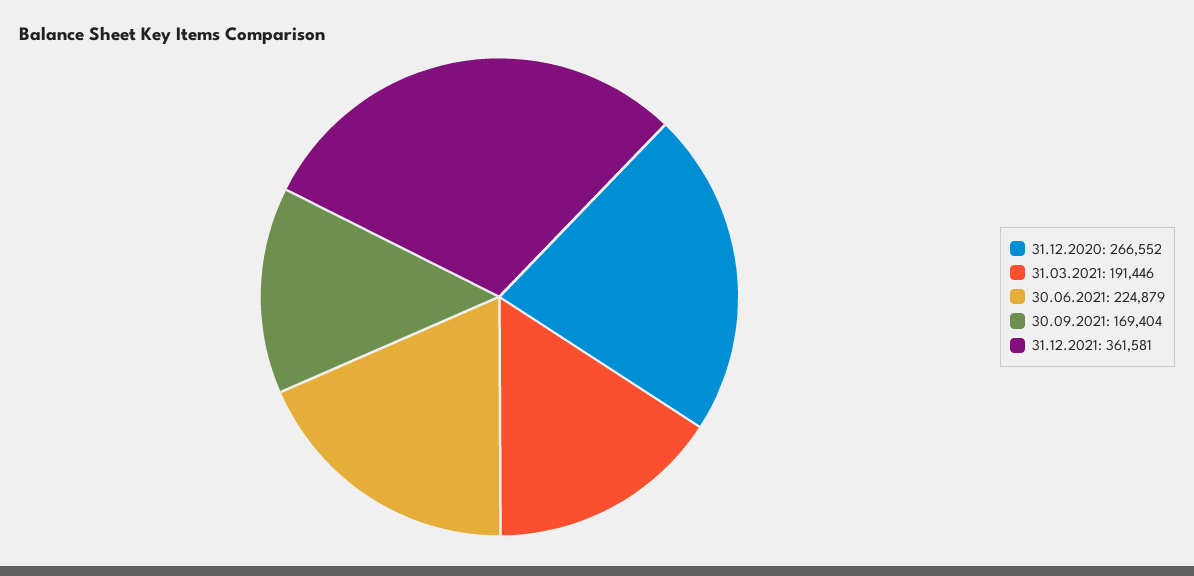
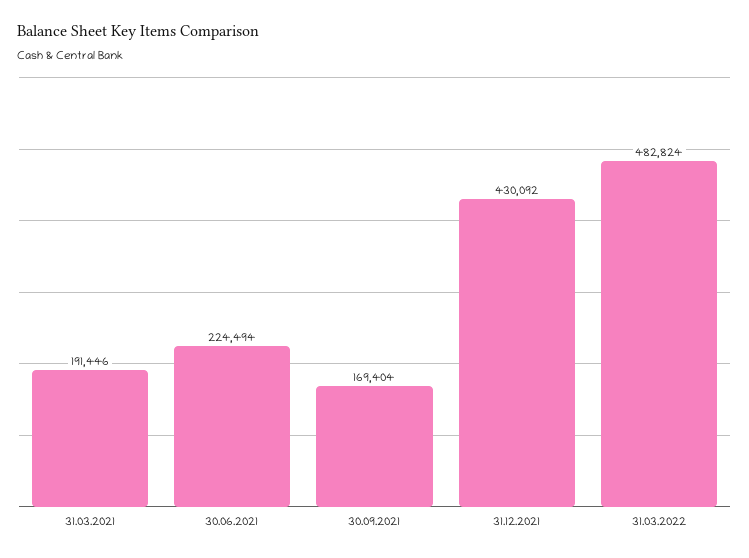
31.12.2020: 266552 -> none
30.06.2021: 224879 -> 224494
31.12.2021: 361581 -> 430092
31.03.2022: none -> 482824

